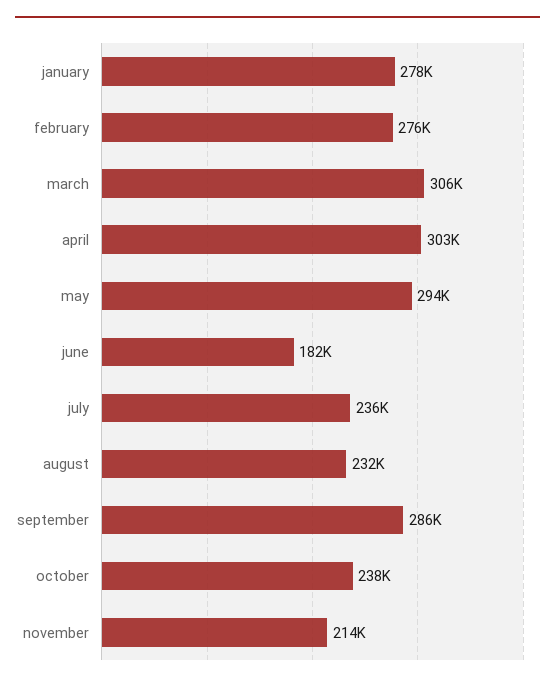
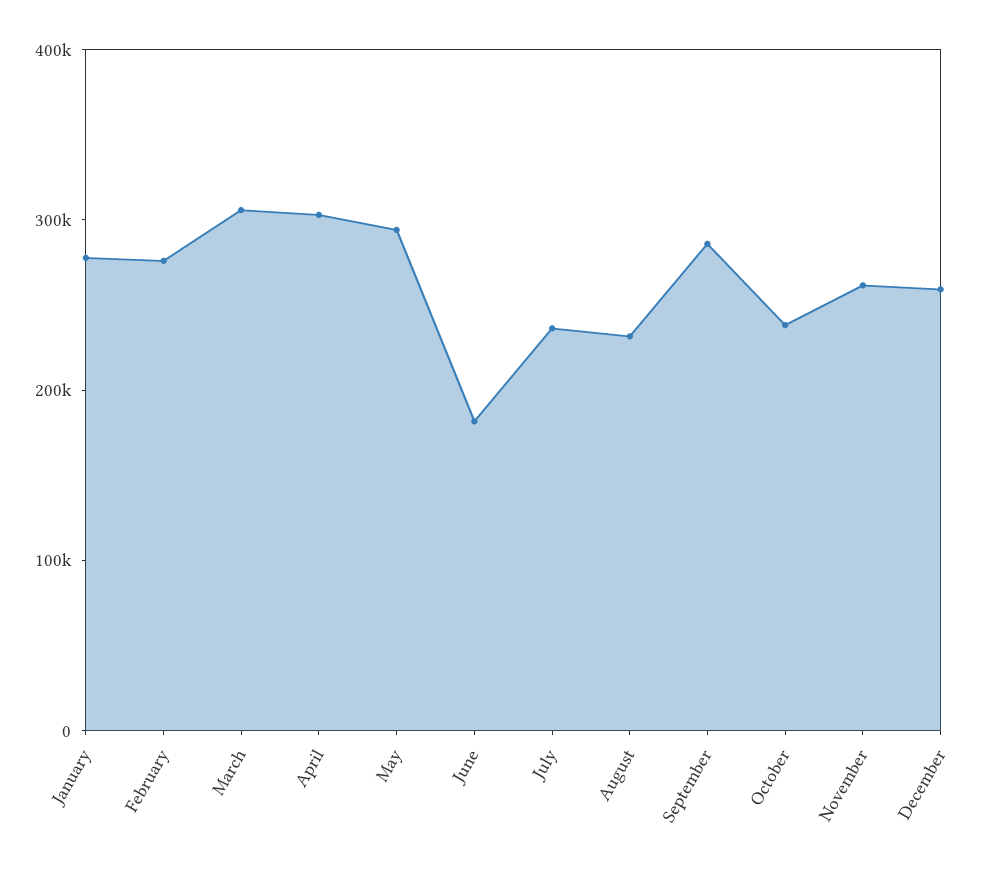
november: 214000 -> 260000
December: none -> 260000

